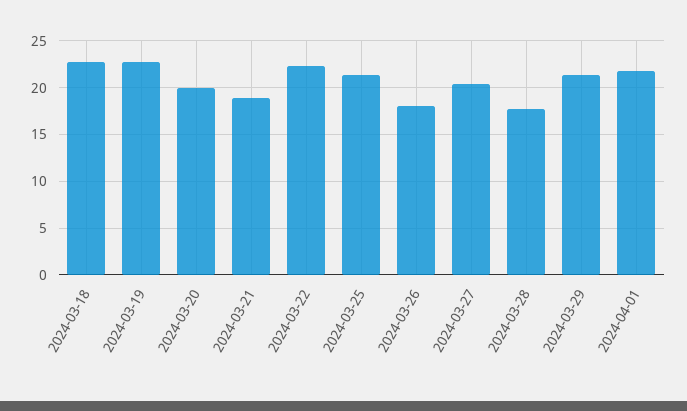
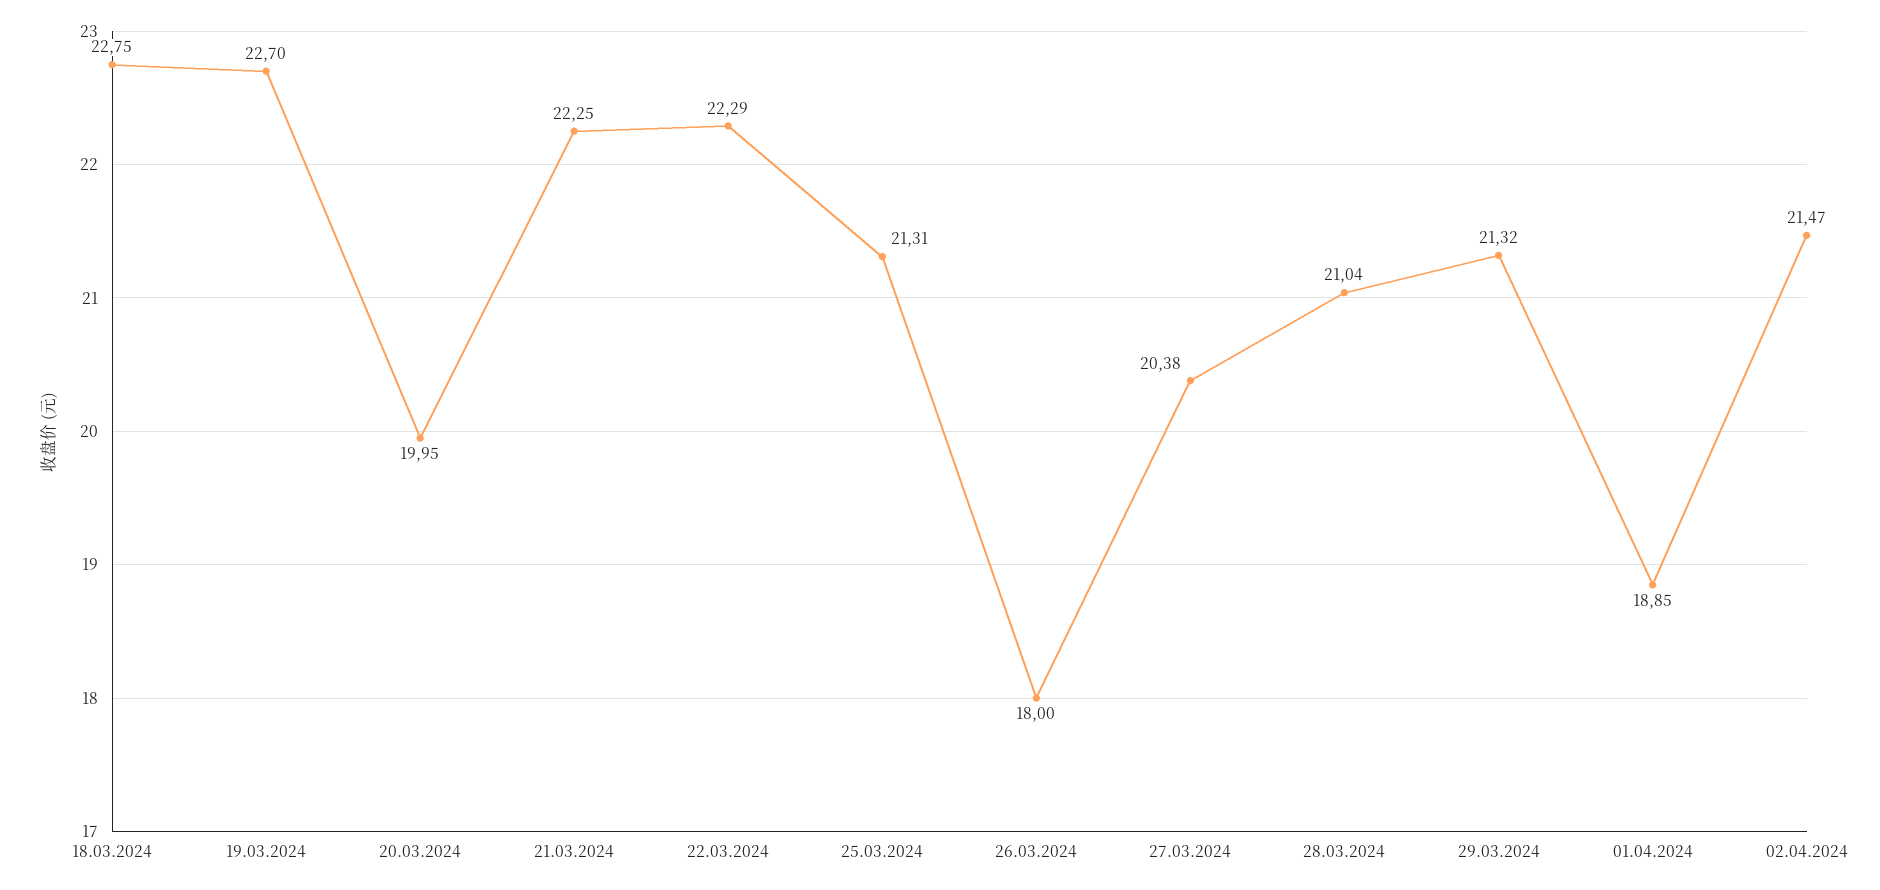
2024-03-21: 19 -> 22.25
2024-03-28: 18 -> 21.04
2024-04-01: 22 -> 18.85
02.04.2024: none -> 21.47

